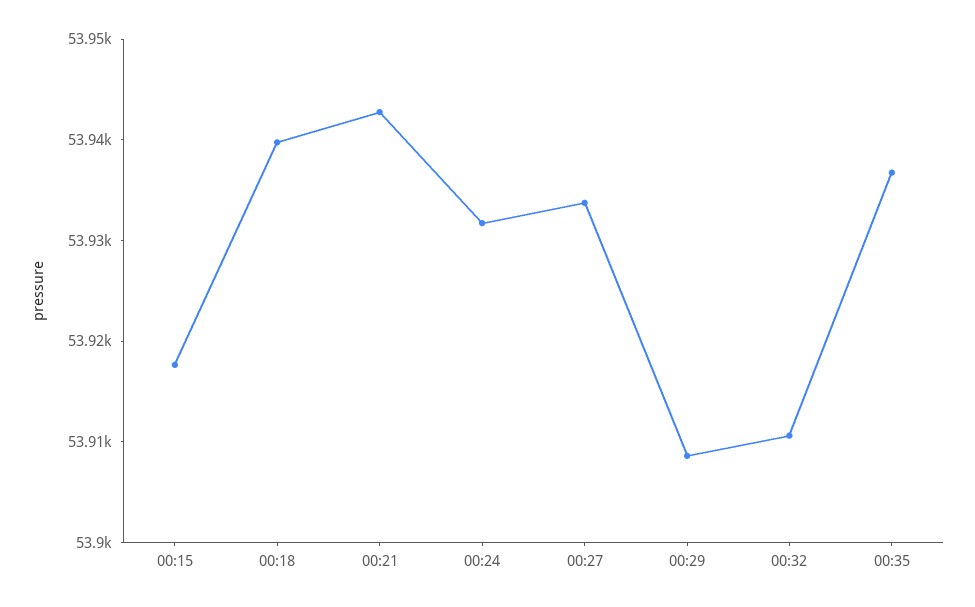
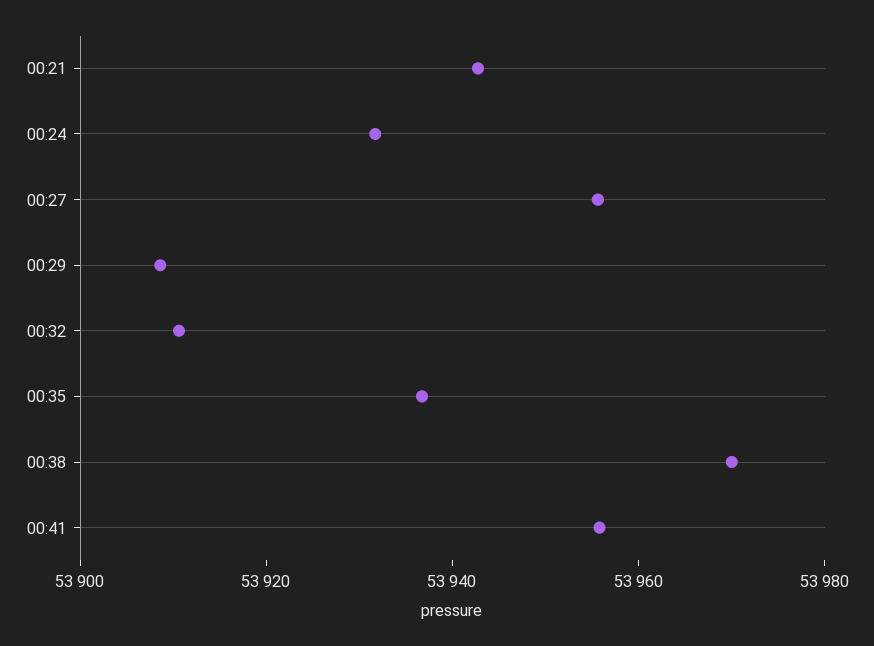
00:15: 53918 -> none
00:18: 53940 -> none
00:27: 53934 -> 53955
00:38: none -> 53970
00:41: none -> 53955

